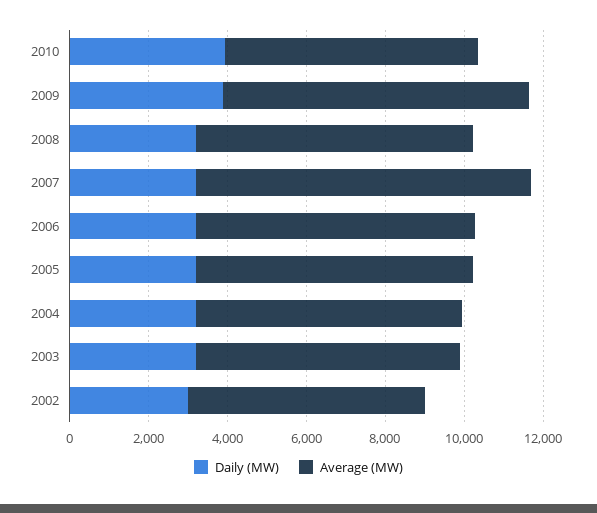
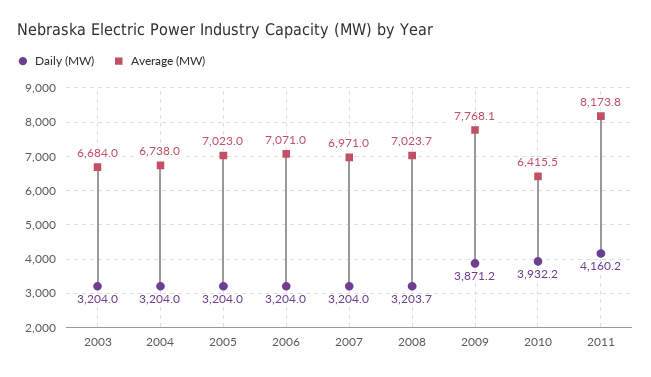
Average (MW), 2007: 8500 -> 6971
Daily (MW), 2002: 3000 -> none
Average (MW), 2002: 6000 -> none
Daily (MW), 2011: none -> 4160.2
Average (MW), 2011: none -> 8173.8

